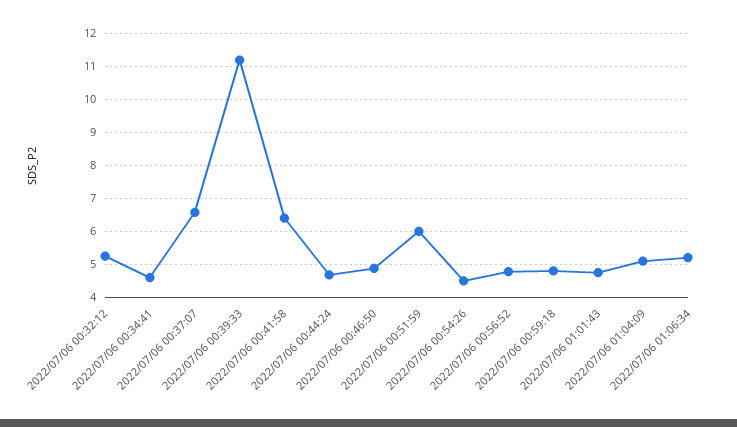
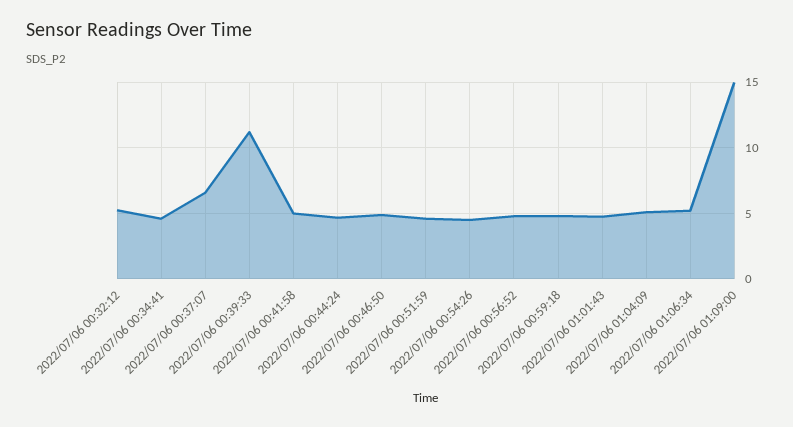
2022/07/06 00:41:58: 6.4 -> 5
2022/07/06 00:51:59: 6 -> 4.5
2022/07/06 01:09:00: none -> 15

